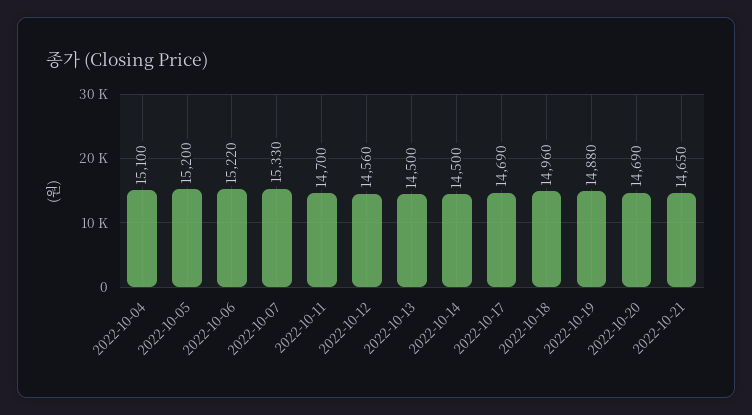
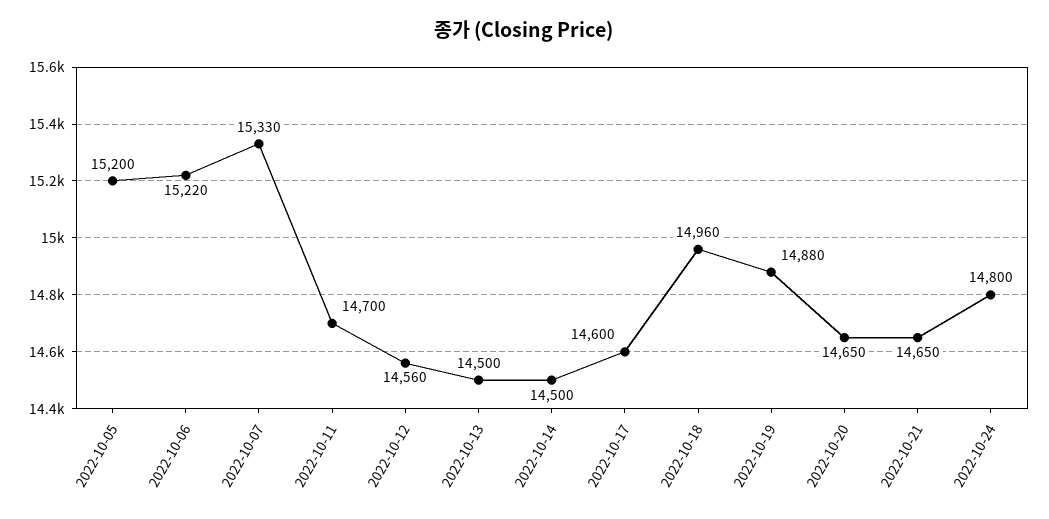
2022-10-04: 15100 -> none
2022-10-17: 14690 -> 14600
2022-10-20: 14690 -> 14650
2022-10-24: none -> 14800

